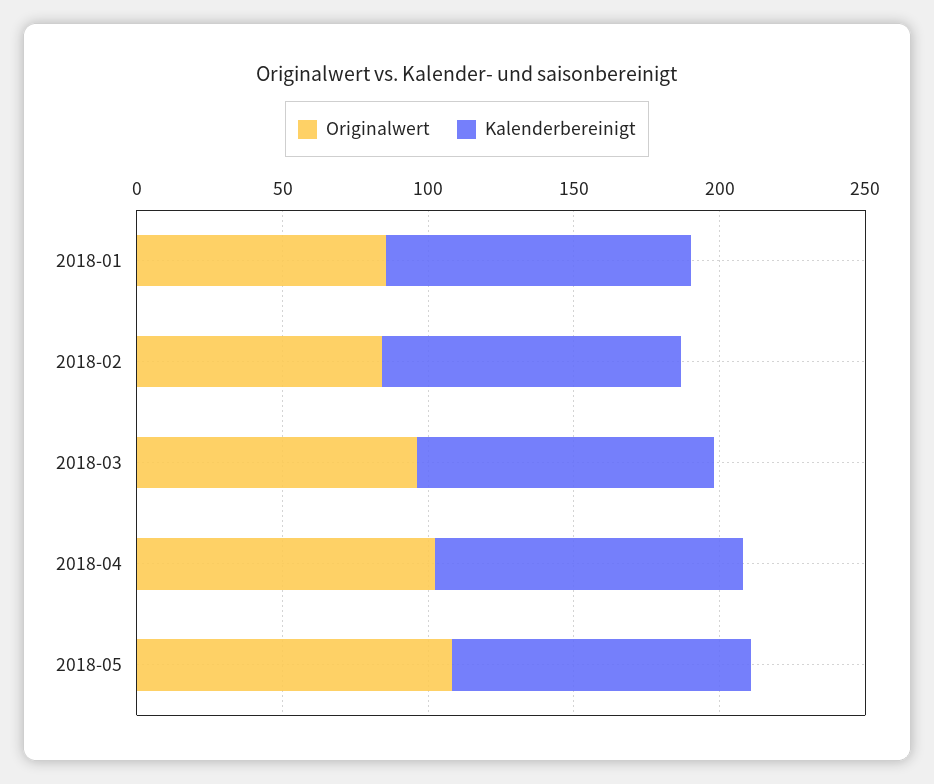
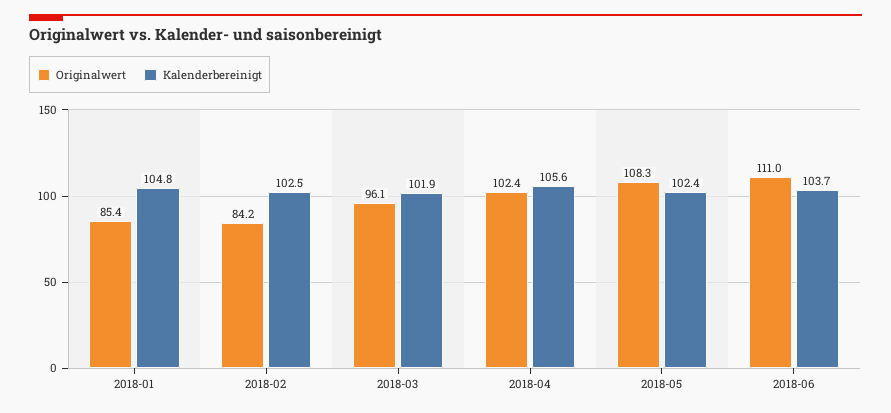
Originalwert, 2018-06: none -> 111
Kalenderbereinigt, 2018-06: none -> 103.7

